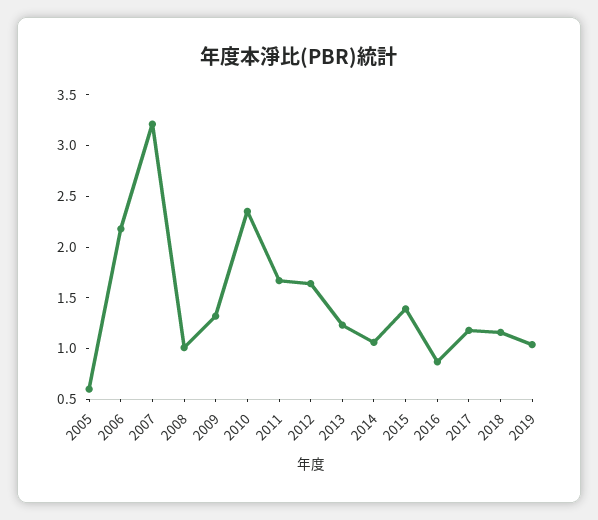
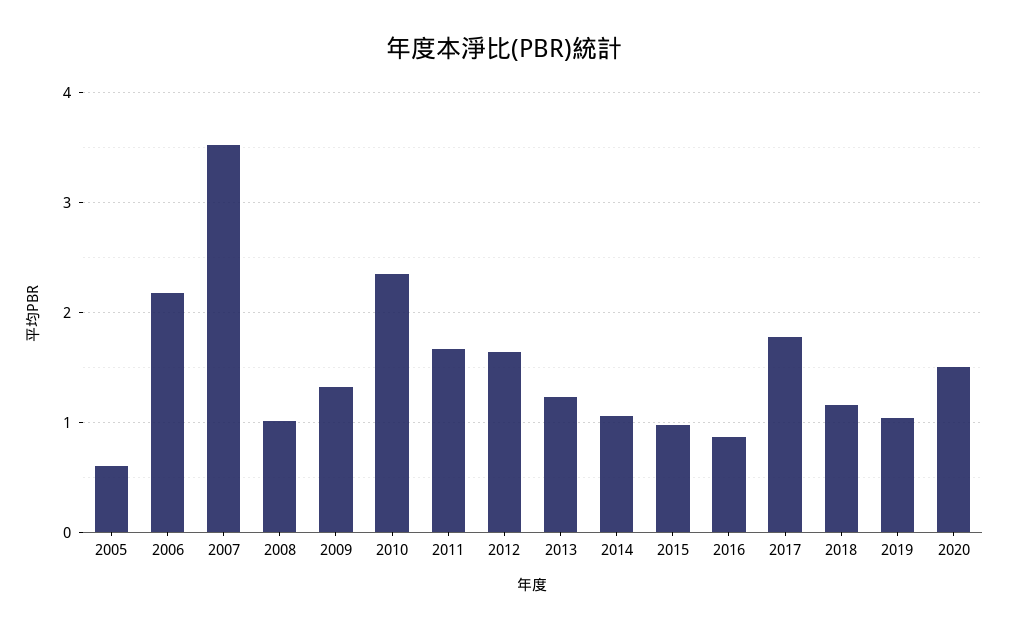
2007: 3.2 -> 3.5
2015: 1.4 -> 1
2017: 1.2 -> 1.8
2020: none -> 1.5

